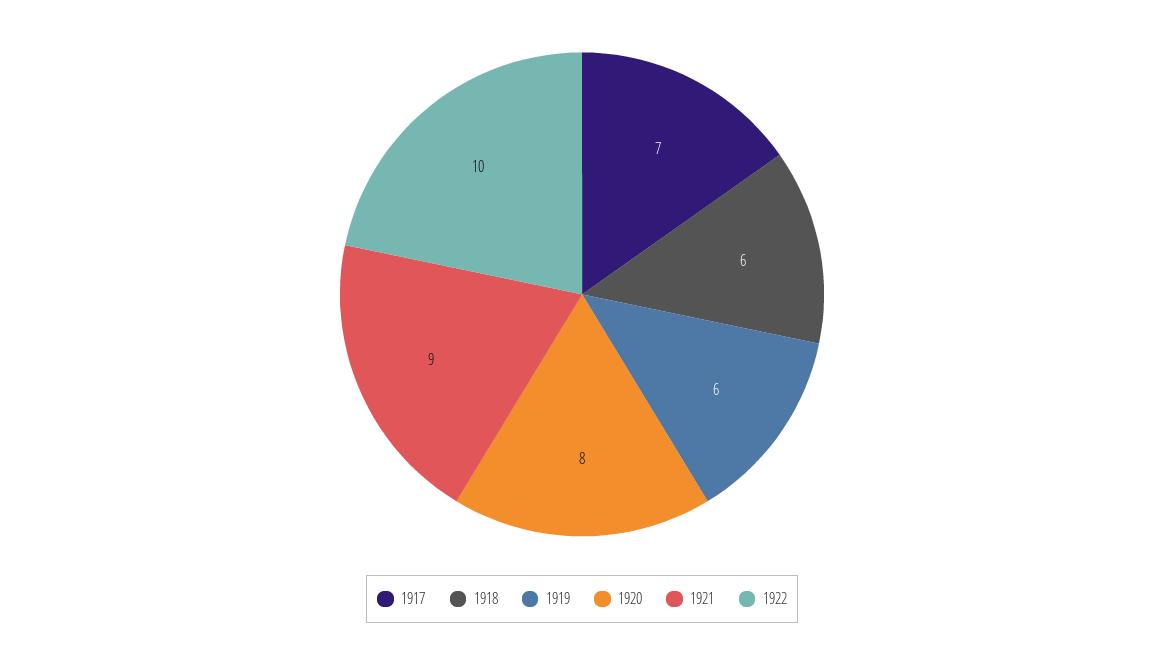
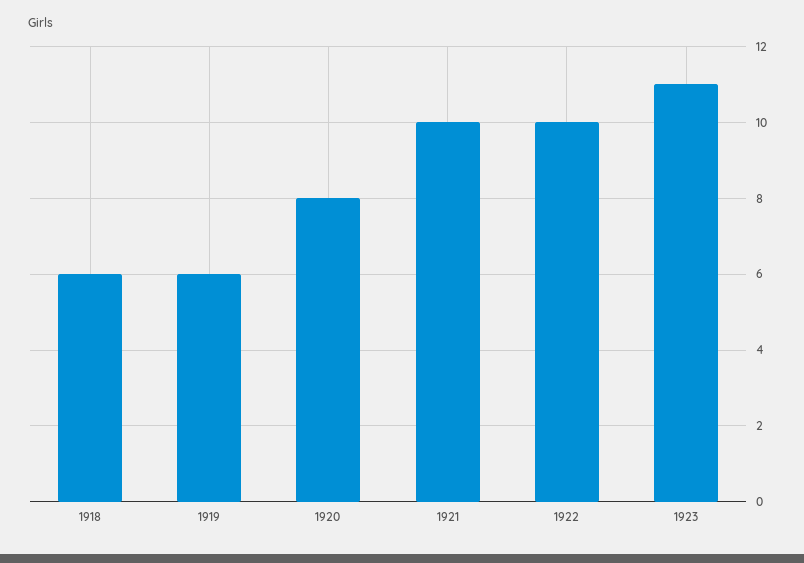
1917: 7 -> none
1921: 9 -> 10
1923: none -> 11

